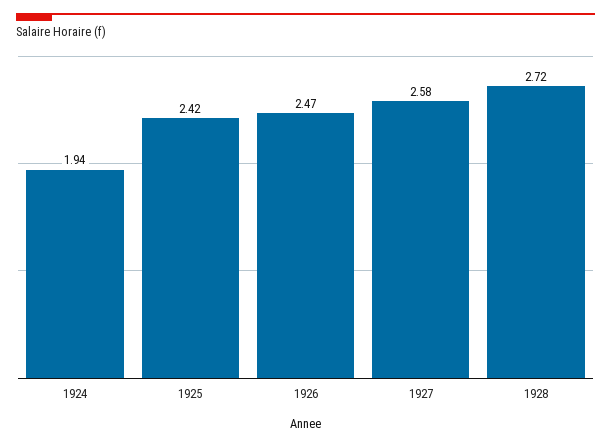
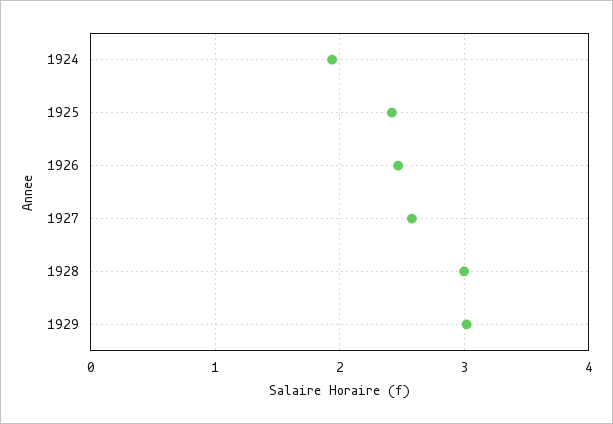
1928: 2.72 -> 3
1929: none -> 3

